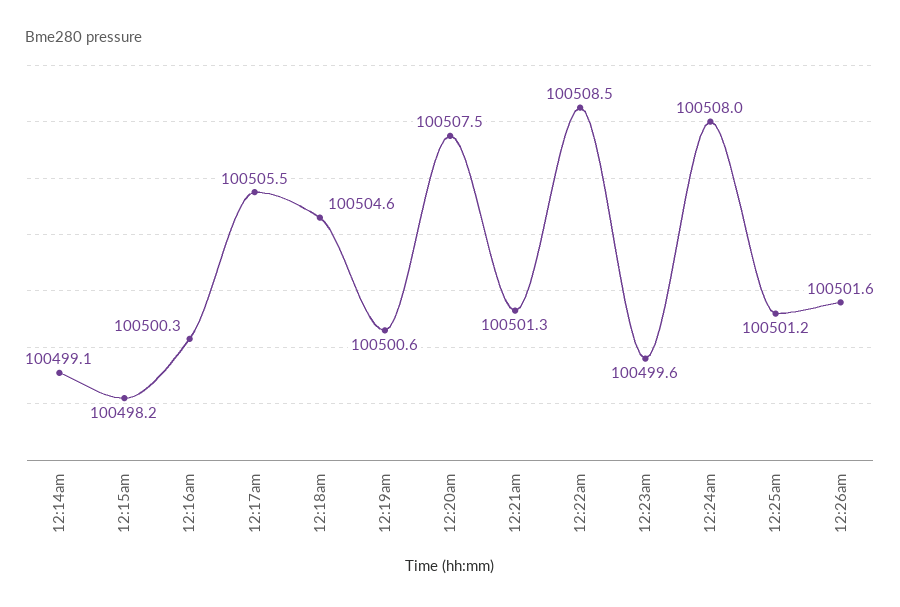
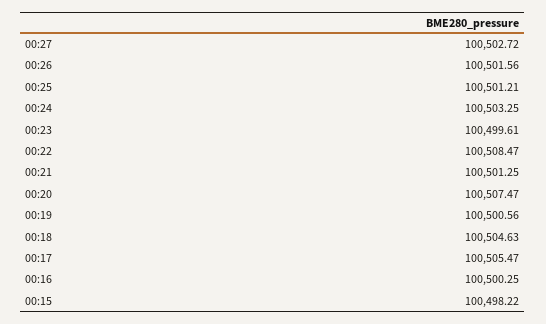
12:14am: 100499.1 -> none
12:24am: 100508 -> 100503.25
00:27: none -> 100502.72

